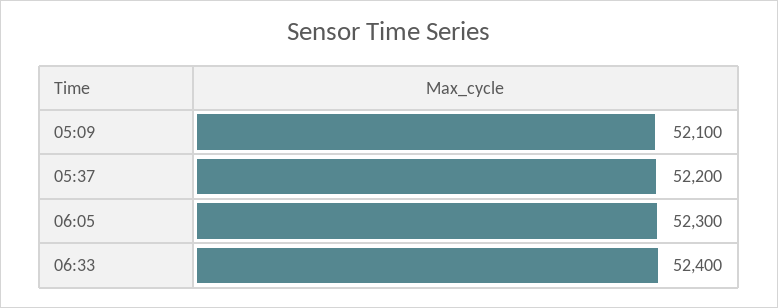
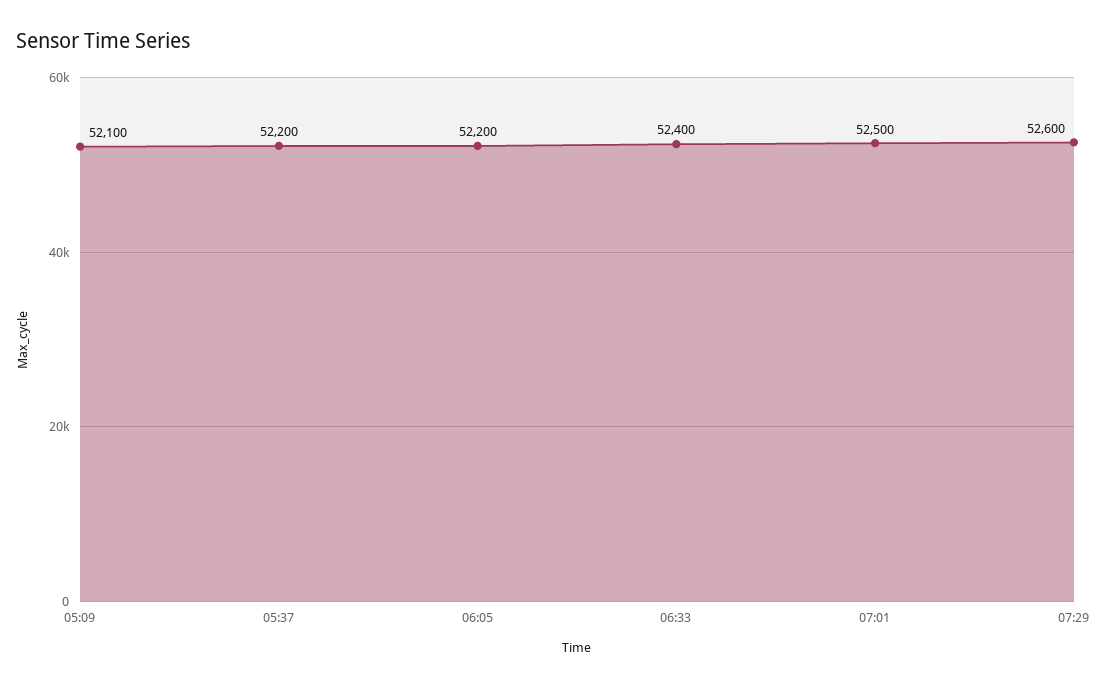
06:05: 52300 -> 52200
07:01: none -> 52500
07:29: none -> 52600

